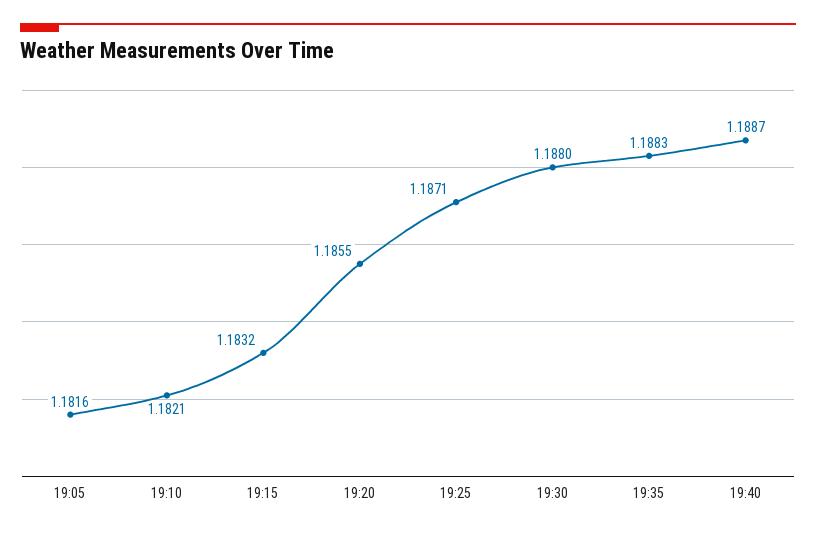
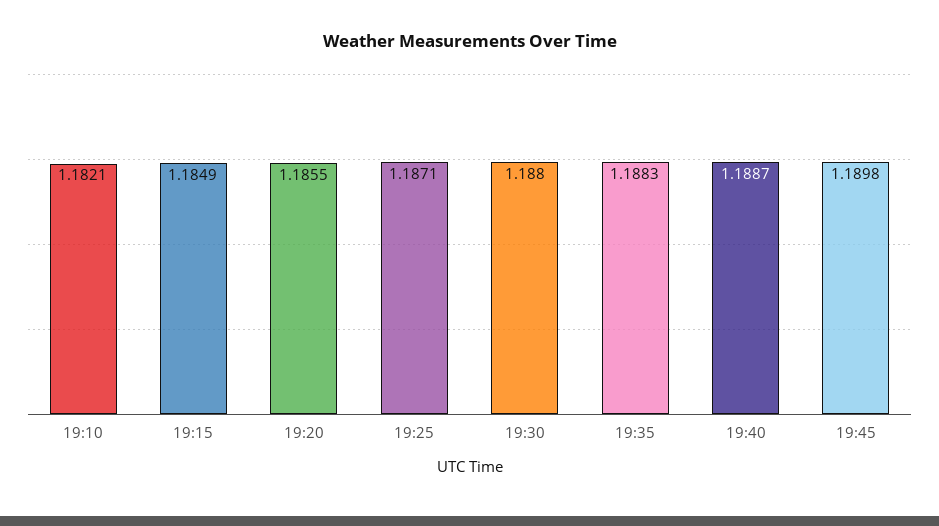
19:05: 1.1816 -> none
19:15: 1.1832 -> 1.1849
19:45: none -> 1.1898

